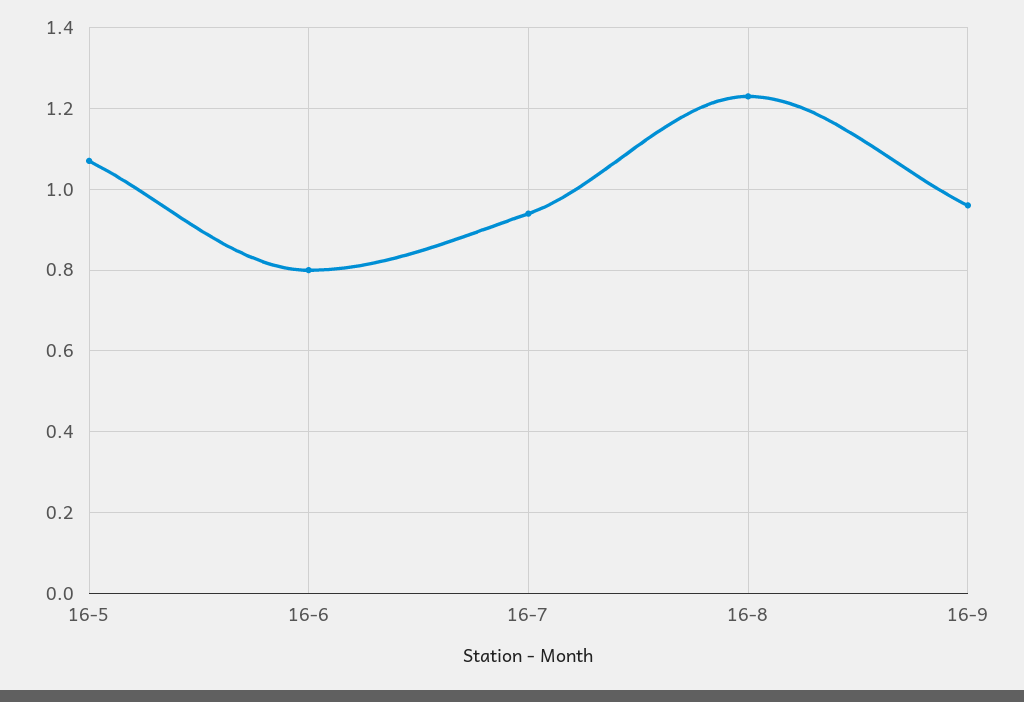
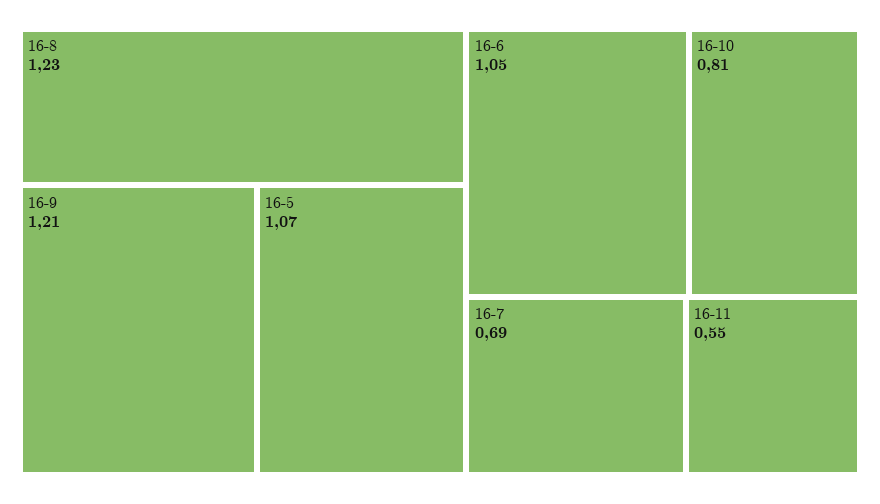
16-6: 0.8 -> 1.05
16-7: 0.95 -> 0.69
16-9: 0.95 -> 1.21
16-10: none -> 0.81
16-11: none -> 0.55

